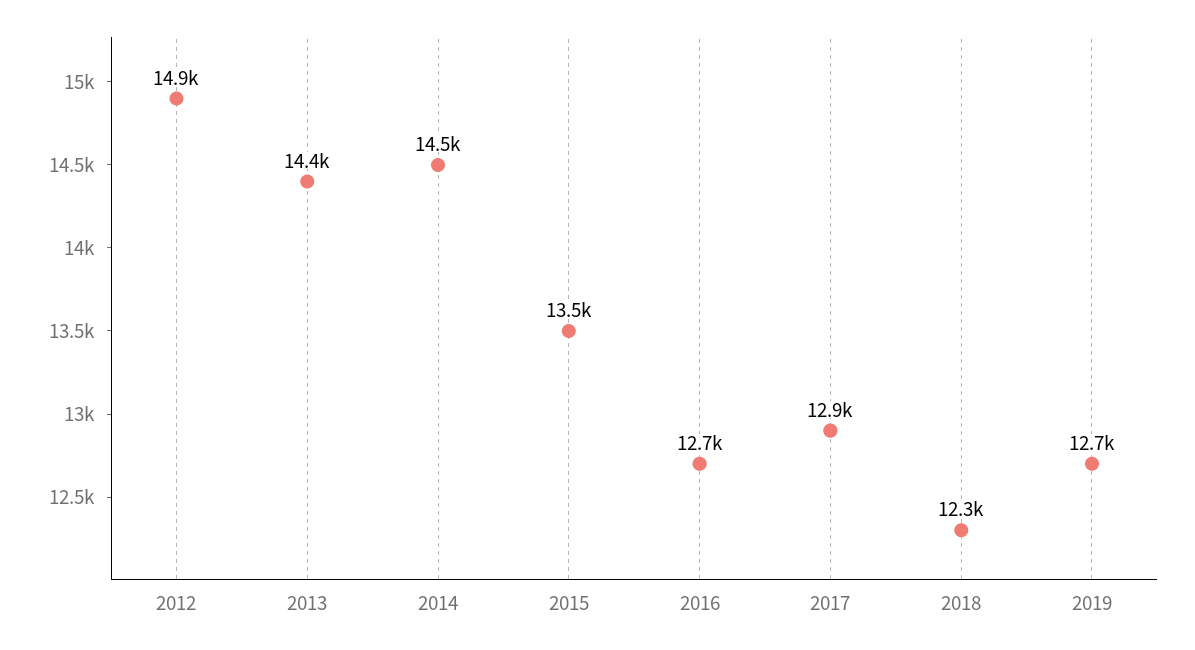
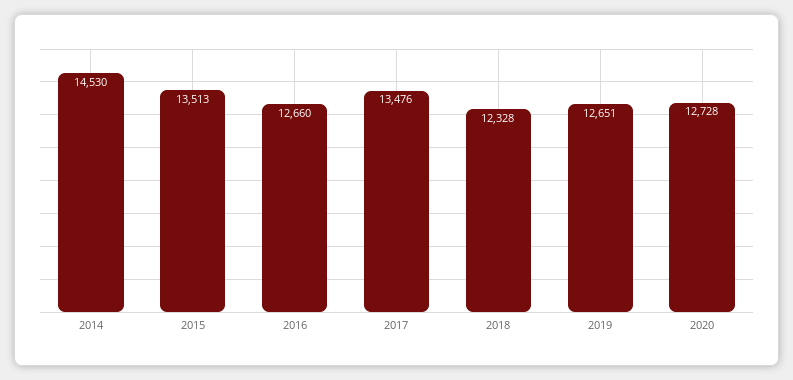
2012: 14900 -> none
2013: 14400 -> none
2017: 12900 -> 13476
2020: none -> 12728

